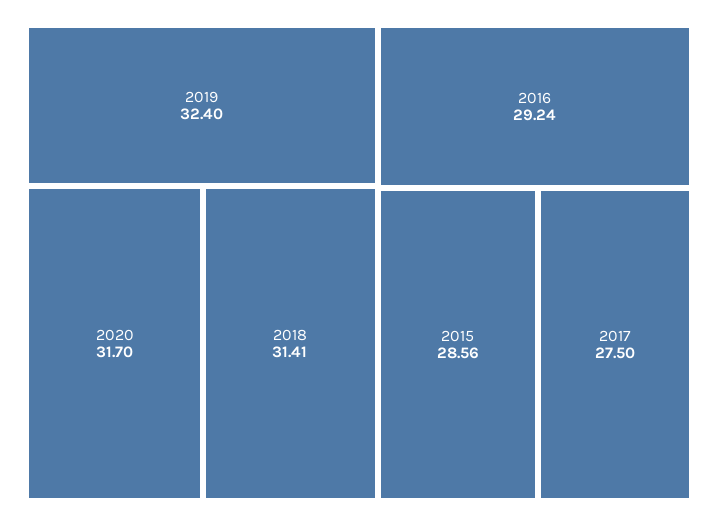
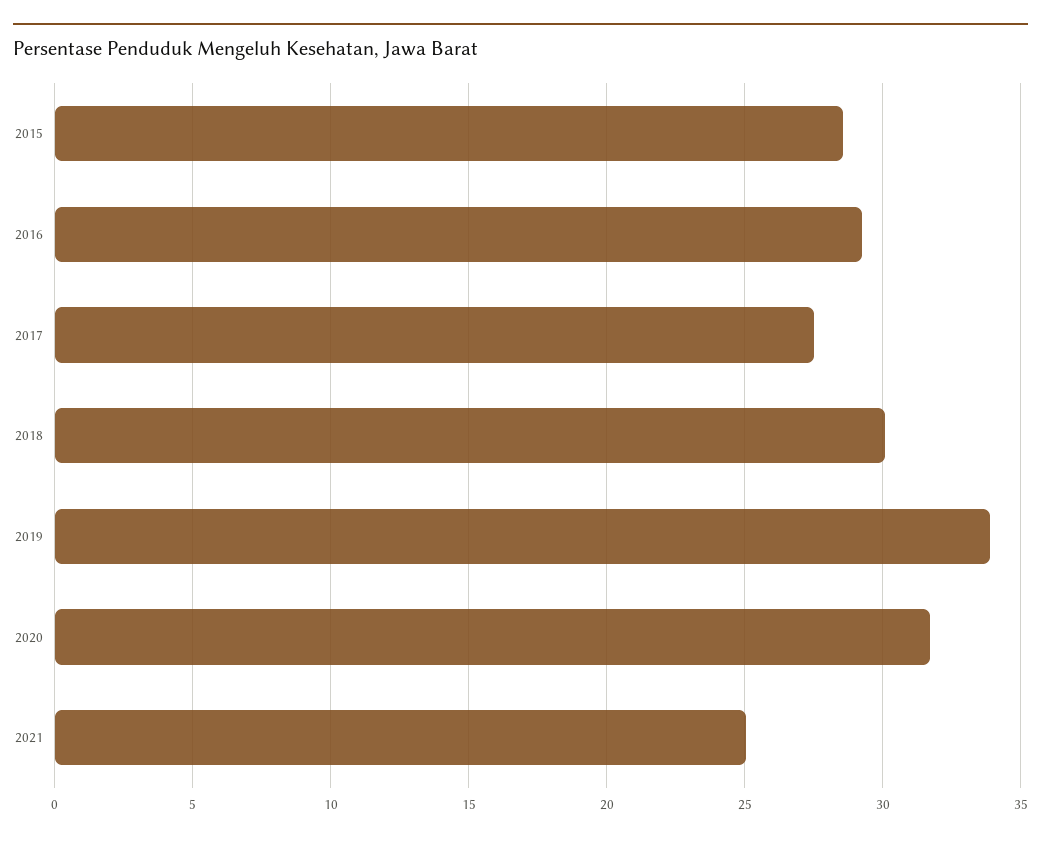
2019: 32.4 -> 34
2018: 31.41 -> 30
2021: none -> 25

